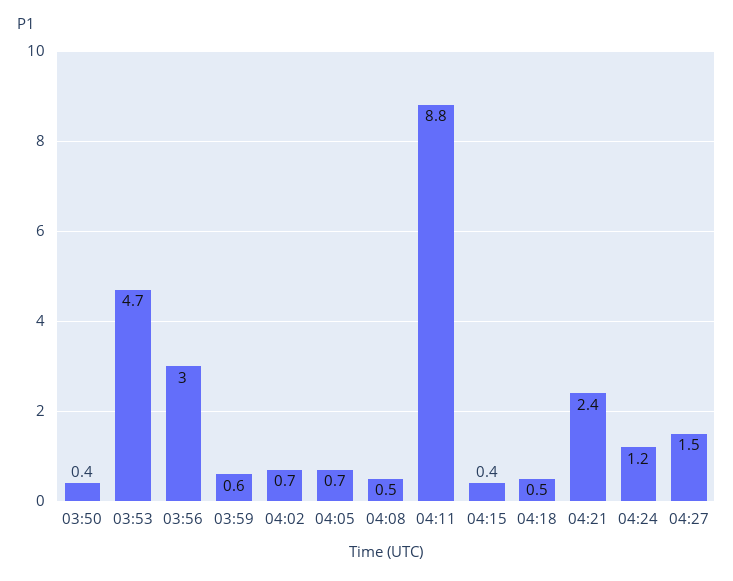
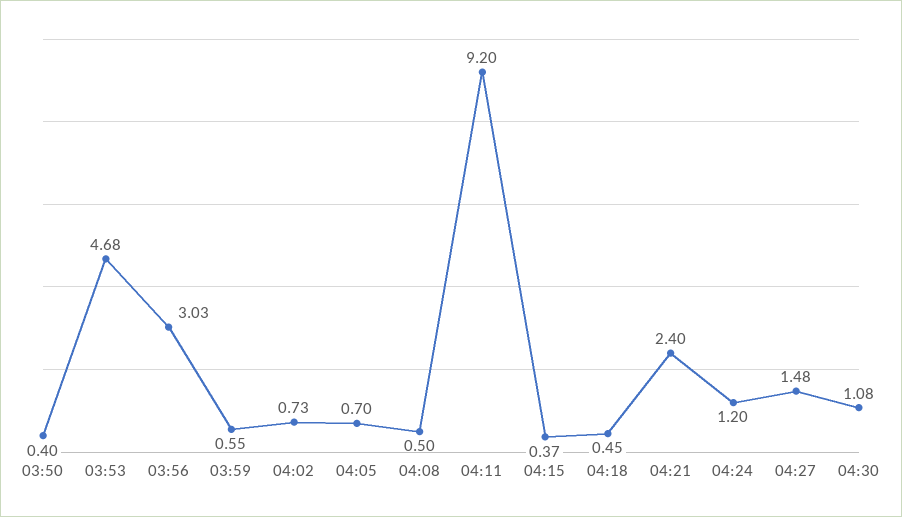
04:11: 8.8 -> 9.2
04:30: none -> 1.08

